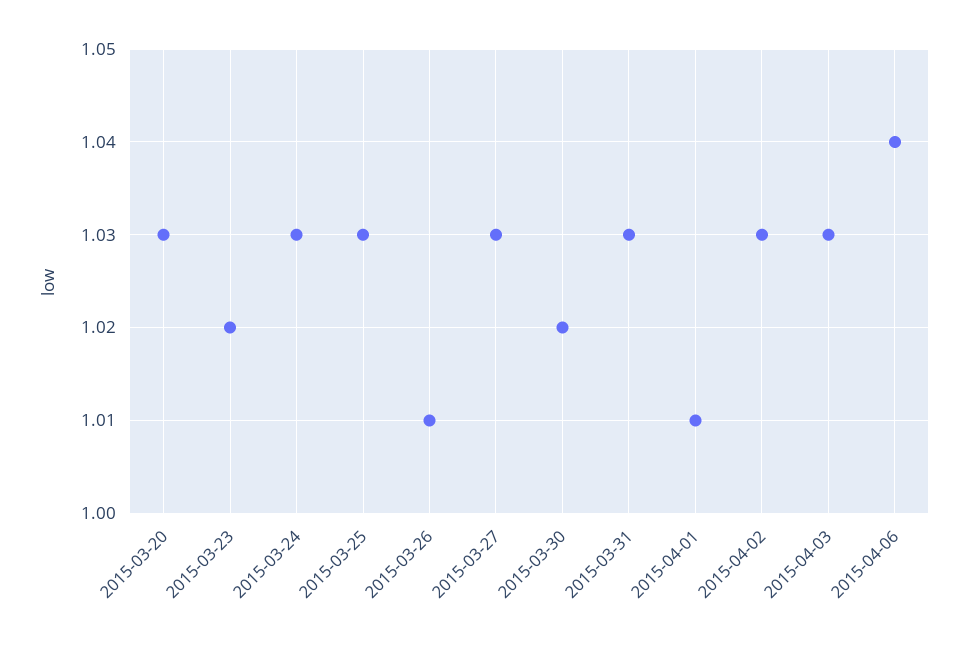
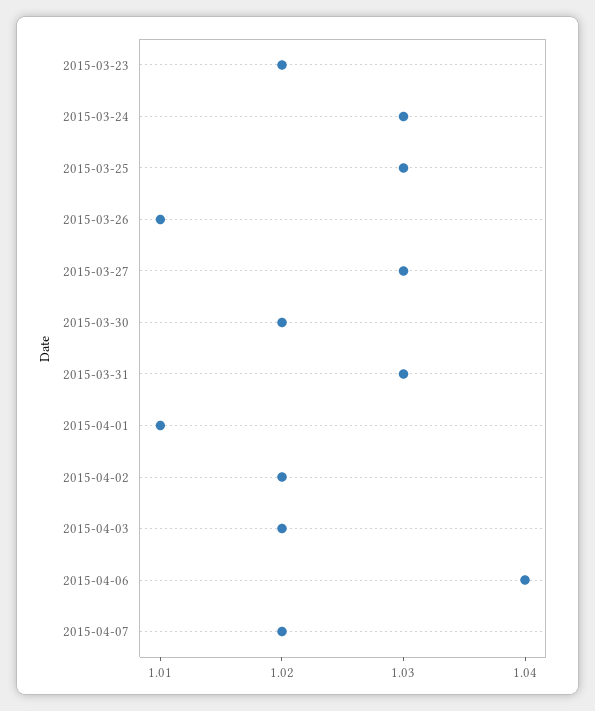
2015-03-20: 1.03 -> none
2015-04-02: 1.03 -> 1.02
2015-04-03: 1.03 -> 1.02
2015-04-07: none -> 1.02

